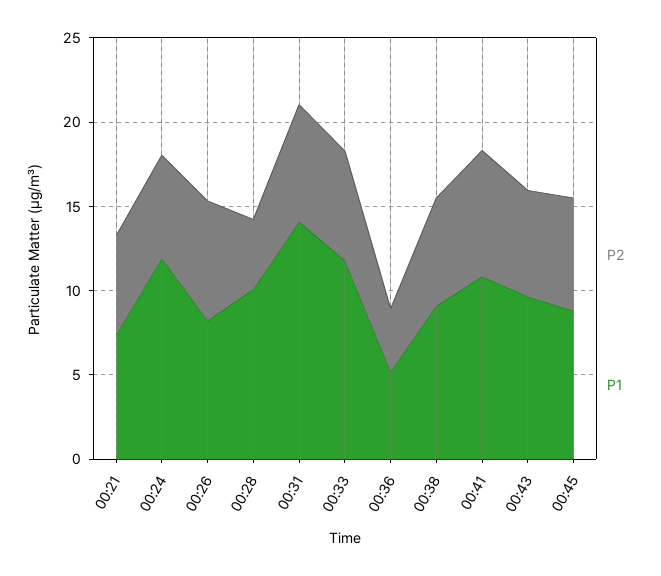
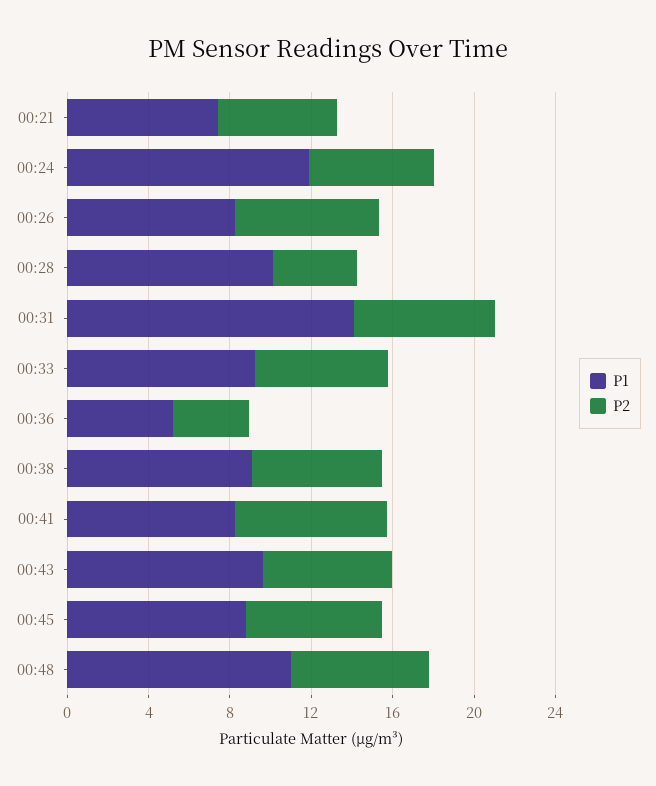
P1, 00:33: 12 -> 9
P1, 00:41: 11 -> 8
P1, 00:48: none -> 11
P2, 00:48: none -> 7

